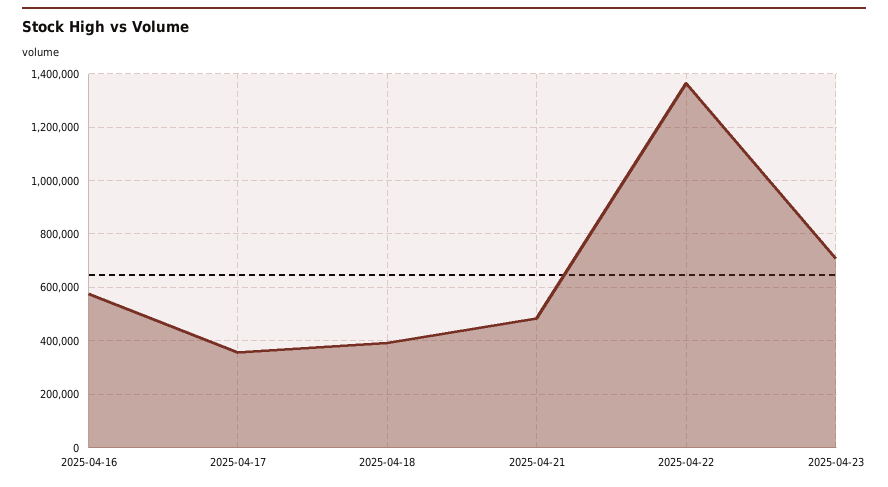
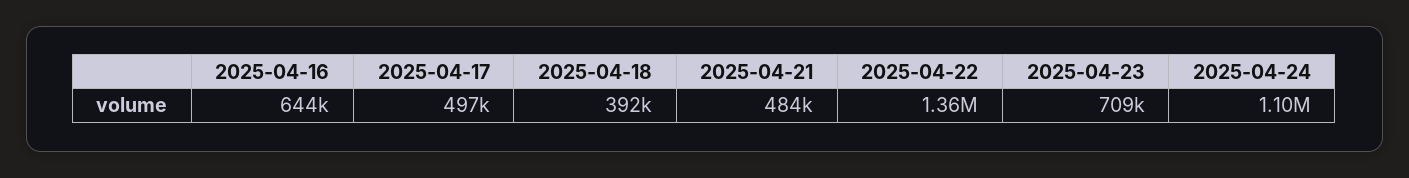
2025-04-16: 575000 -> 644000
2025-04-17: 350000 -> 497000
2025-04-24: none -> 1100000

